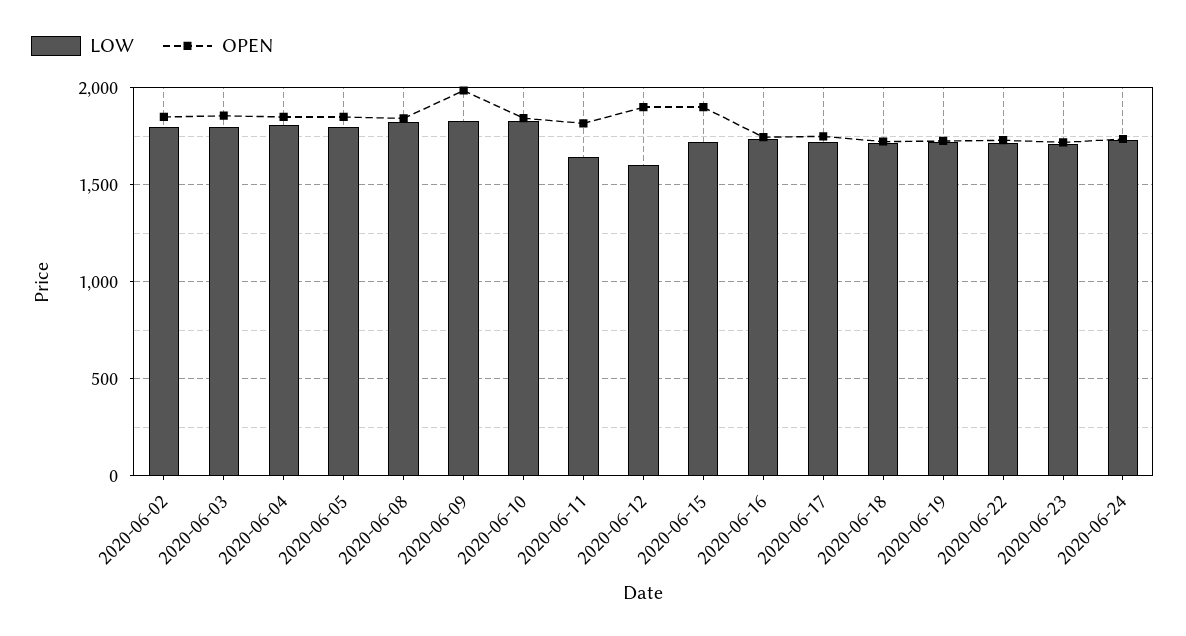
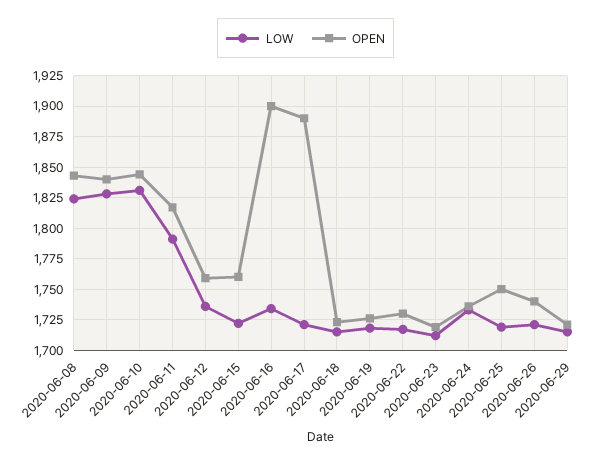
LOW, 2020-06-02: 1800 -> none
OPEN, 2020-06-02: 1850 -> none
LOW, 2020-06-03: 1800 -> none
OPEN, 2020-06-03: 1850 -> none
LOW, 2020-06-04: 1800 -> none
OPEN, 2020-06-04: 1850 -> none
LOW, 2020-06-05: 1800 -> none
OPEN, 2020-06-05: 1850 -> none
OPEN, 2020-06-09: 2000 -> 1840
LOW, 2020-06-11: 1650 -> 1790
LOW, 2020-06-12: 1600 -> 1735
OPEN, 2020-06-12: 1900 -> 1760
OPEN, 2020-06-15: 1900 -> 1760
OPEN, 2020-06-16: 1750 -> 1900
OPEN, 2020-06-17: 1750 -> 1890
LOW, 2020-06-25: none -> 1720
OPEN, 2020-06-25: none -> 1750
LOW, 2020-06-26: none -> 1720
OPEN, 2020-06-26: none -> 1740
LOW, 2020-06-29: none -> 1715
OPEN, 2020-06-29: none -> 1720

